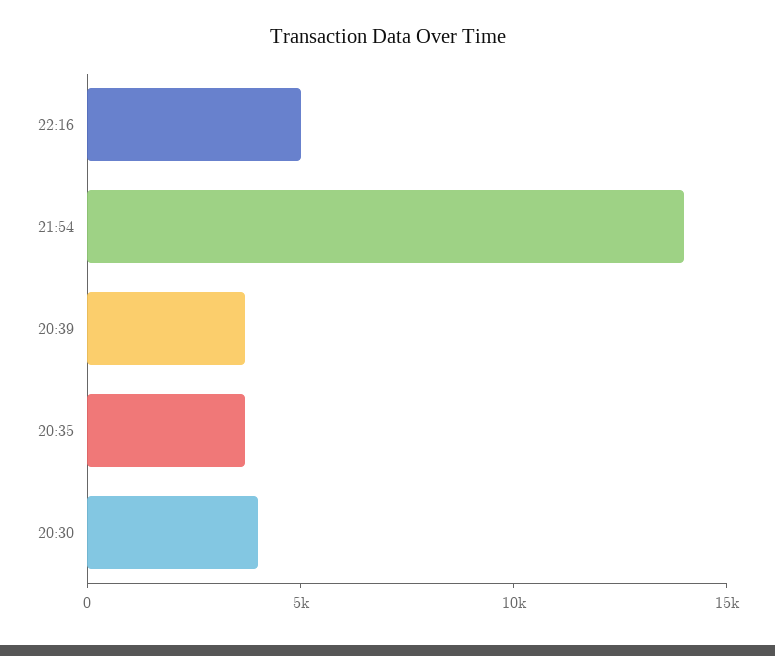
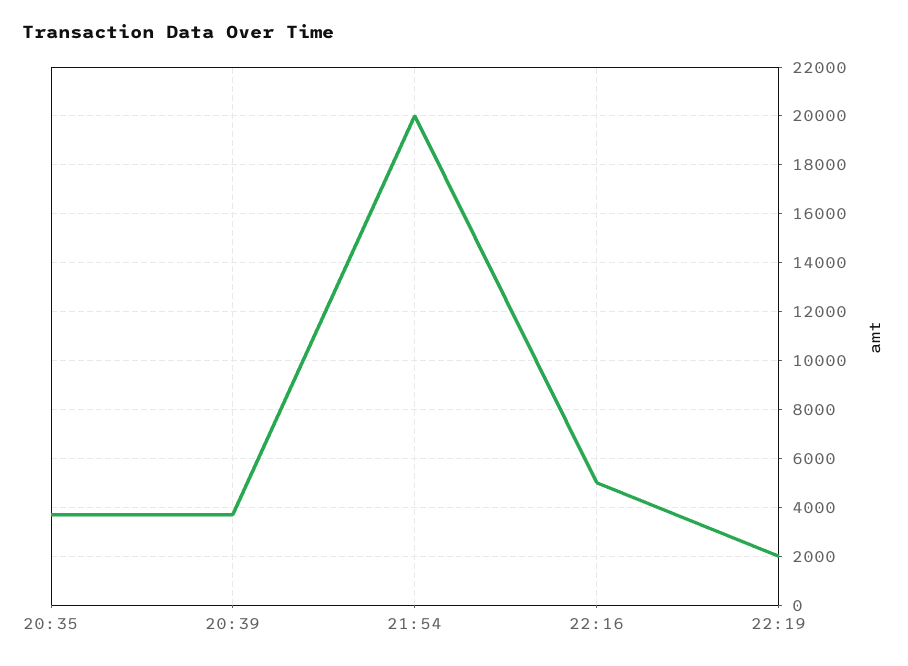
21:54: 14000 -> 20000
20:30: 4000 -> none
22:19: none -> 2000

